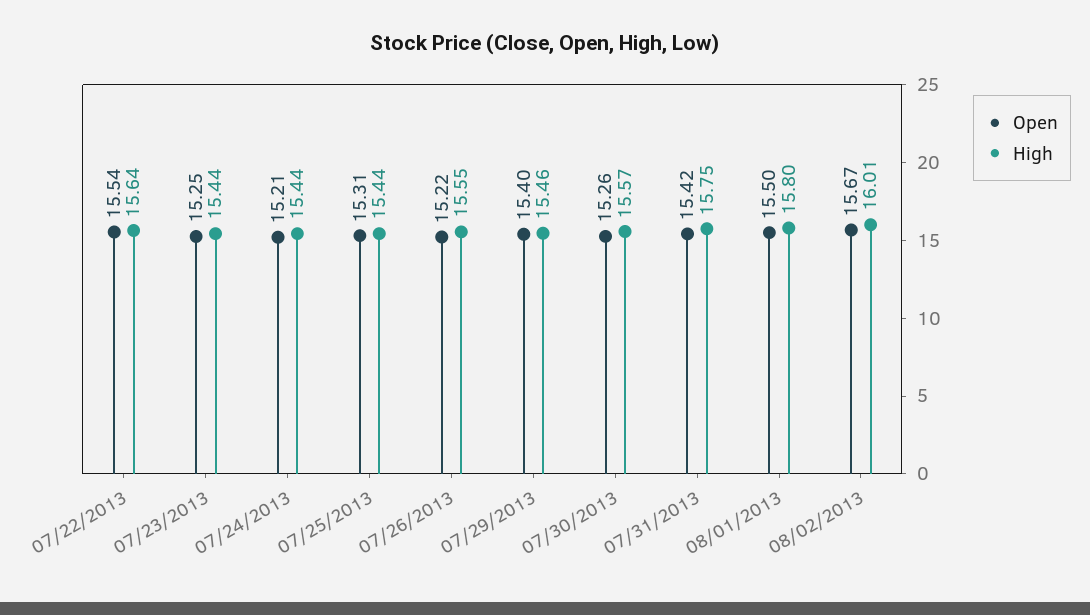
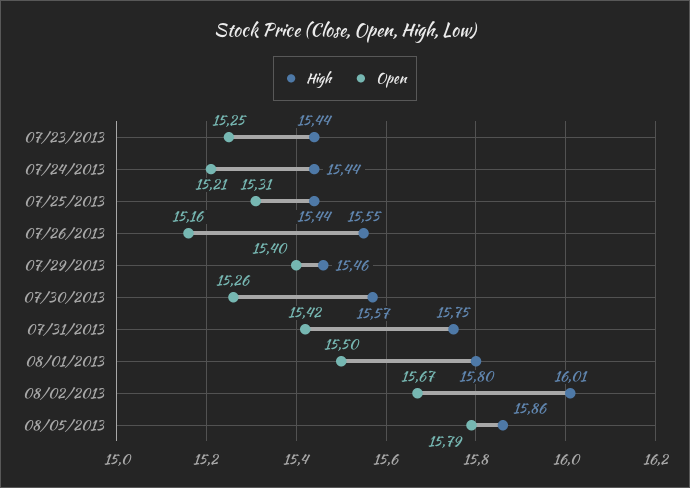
Open, 07/22/2013: 15.54 -> none
High, 07/22/2013: 15.64 -> none
Open, 07/26/2013: 15.22 -> 15.16
High, 08/05/2013: none -> 15.86
Open, 08/05/2013: none -> 15.79

